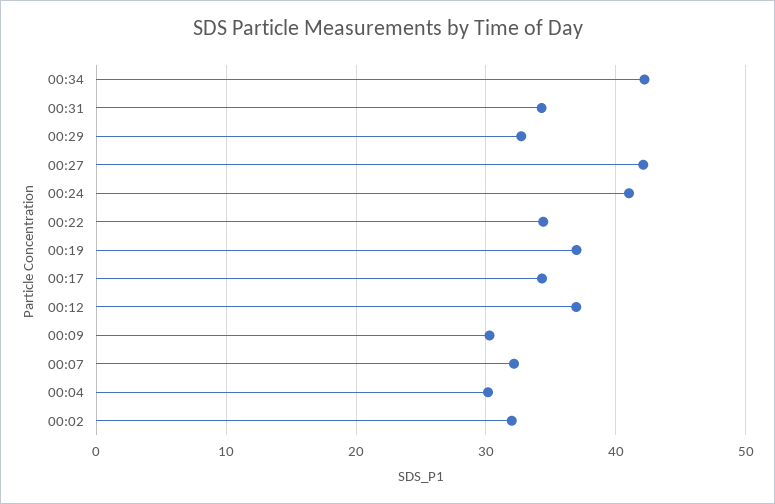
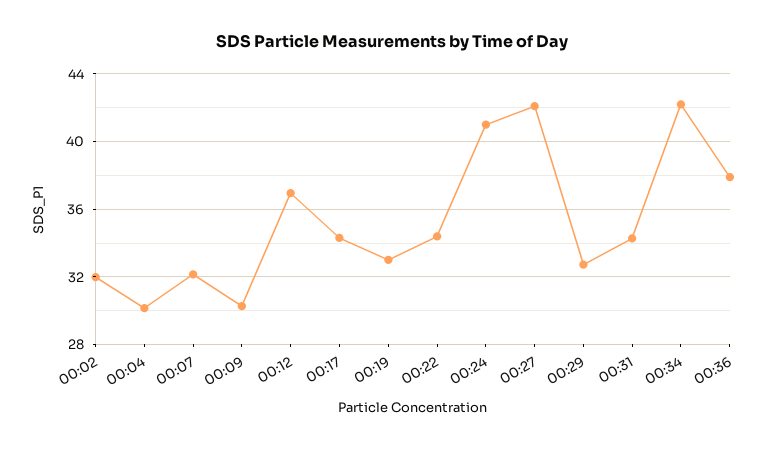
00:19: 37 -> 33
00:36: none -> 38

